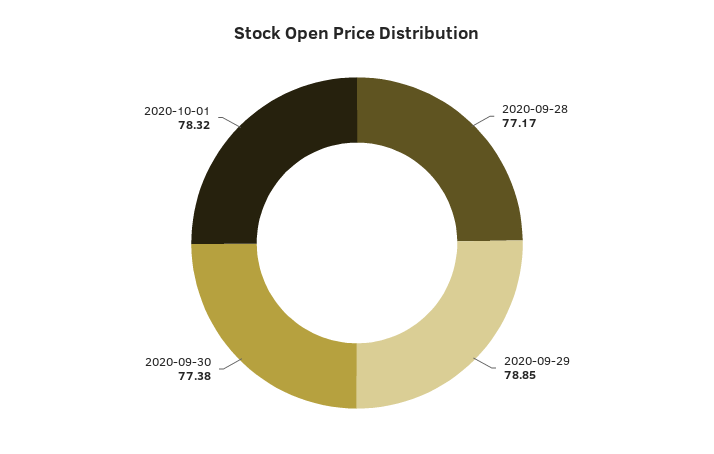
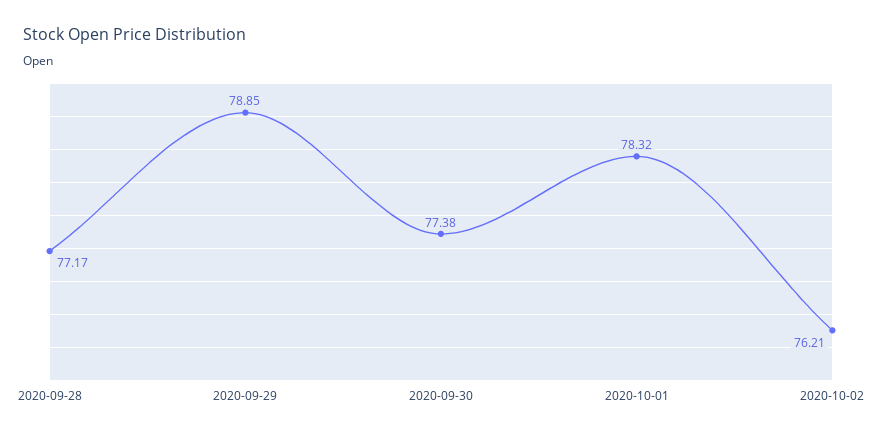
2020-10-02: none -> 76.21

